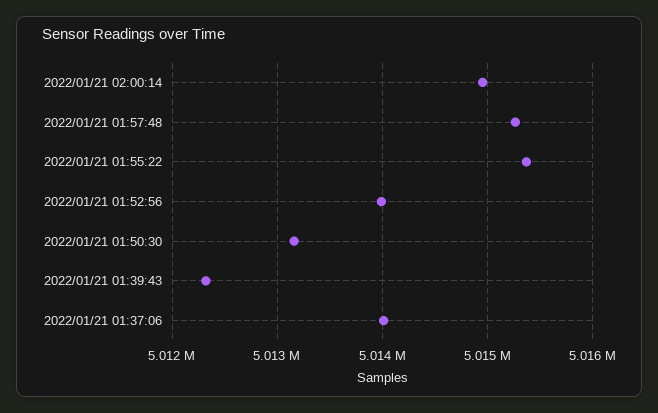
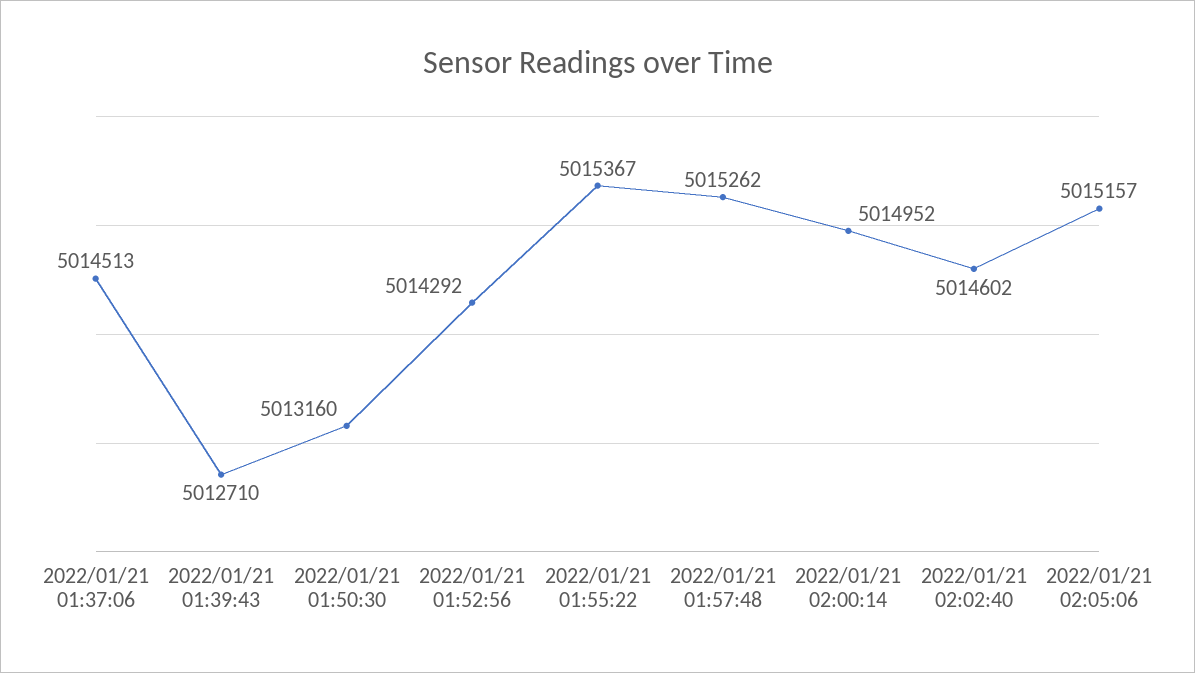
2022/01/21 01:52:56: 5014000 -> 5014292
2022/01/21 01:39:43: 5012300 -> 5012710
2022/01/21 01:37:06: 5014000 -> 5014513
2022/01/21 02:02:40: none -> 5014602
2022/01/21 02:05:06: none -> 5015157

